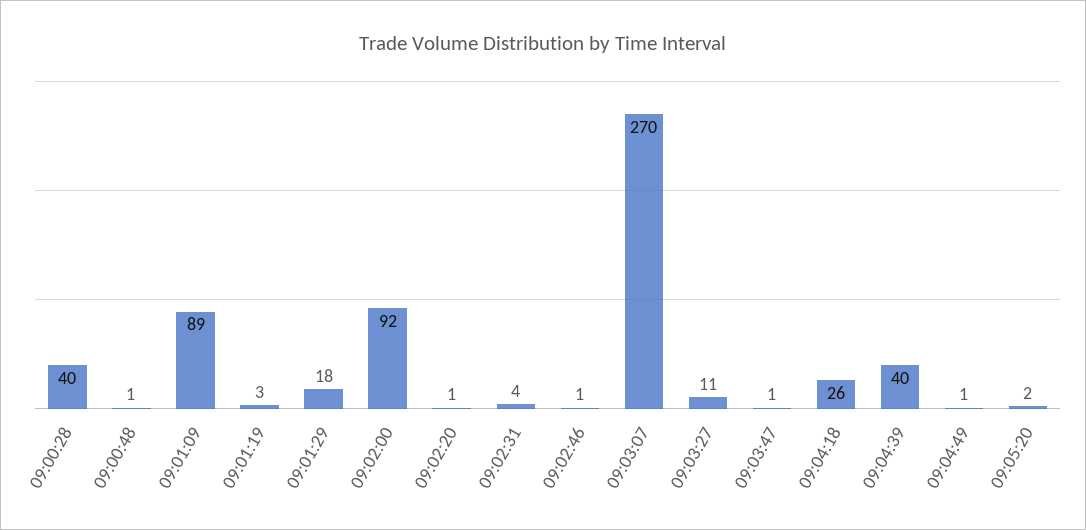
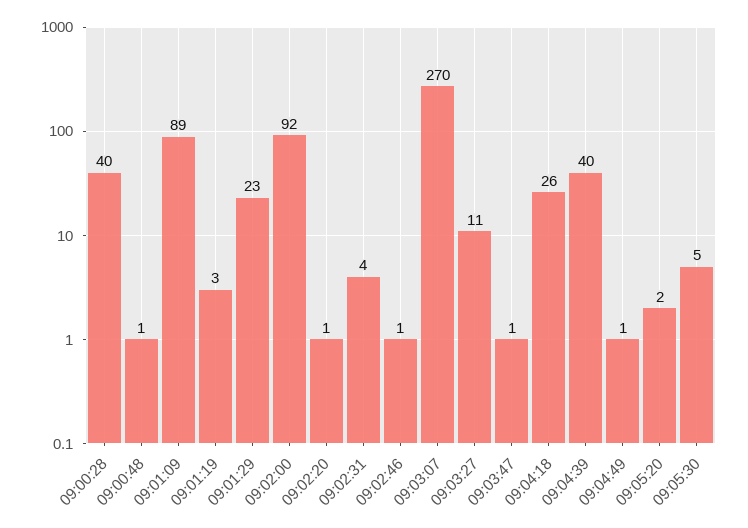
09:01:29: 18 -> 23
09:05:30: none -> 5

